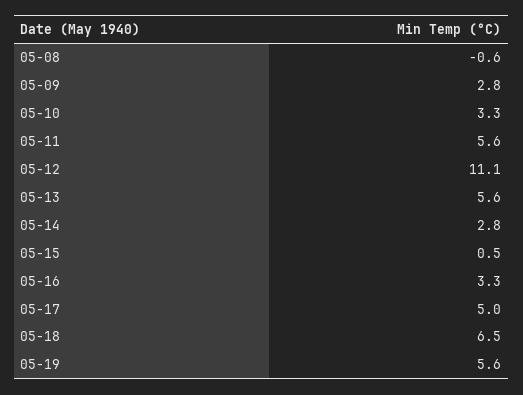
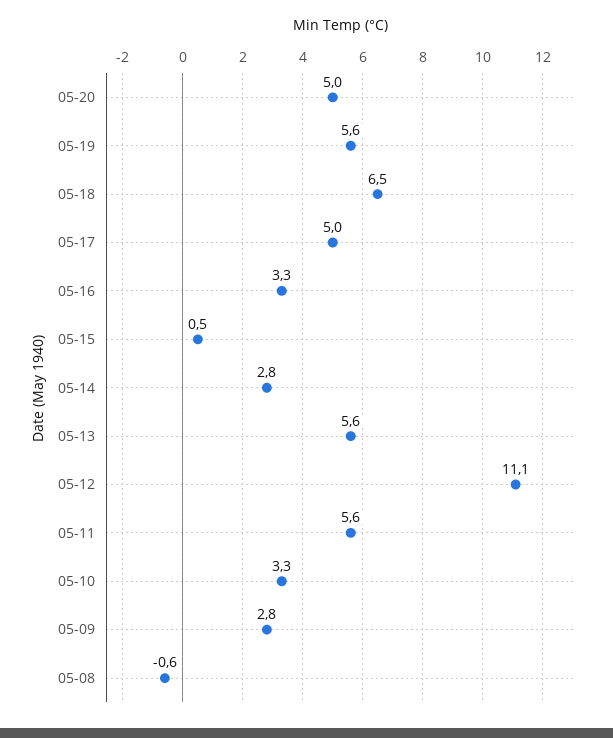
05-20: none -> 5

